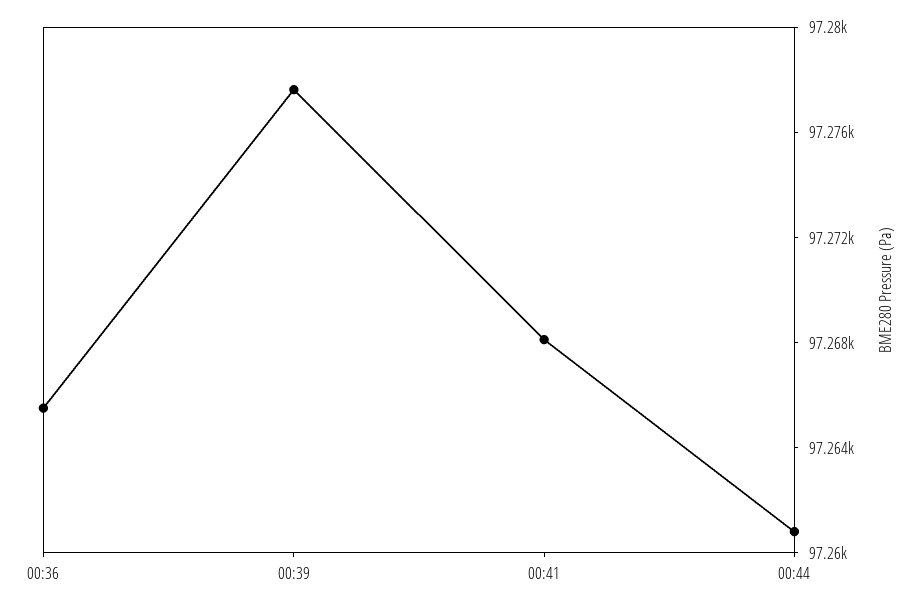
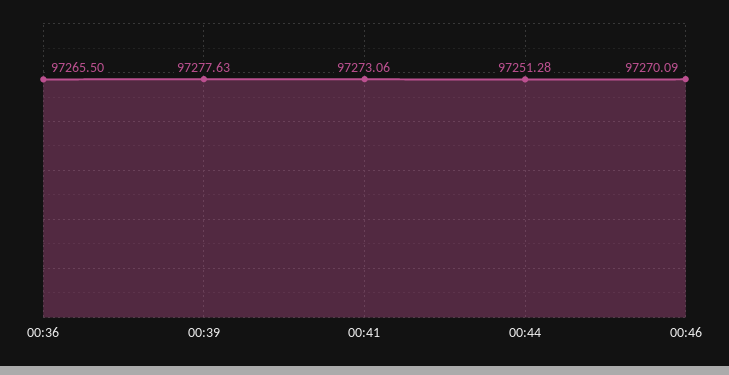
00:41: 97268 -> 97273.06
00:44: 97261 -> 97251.28
00:46: none -> 97270.09

